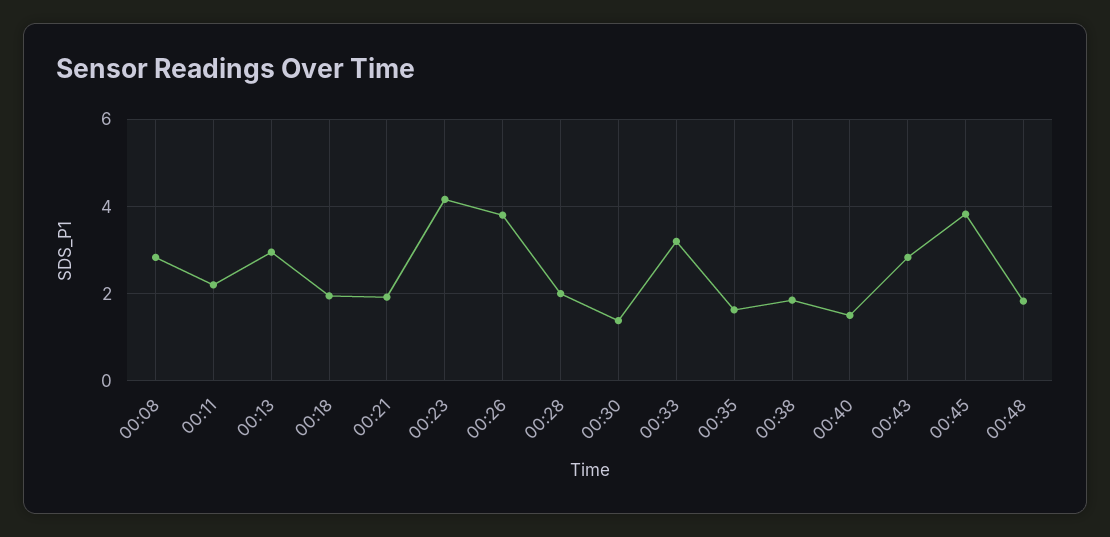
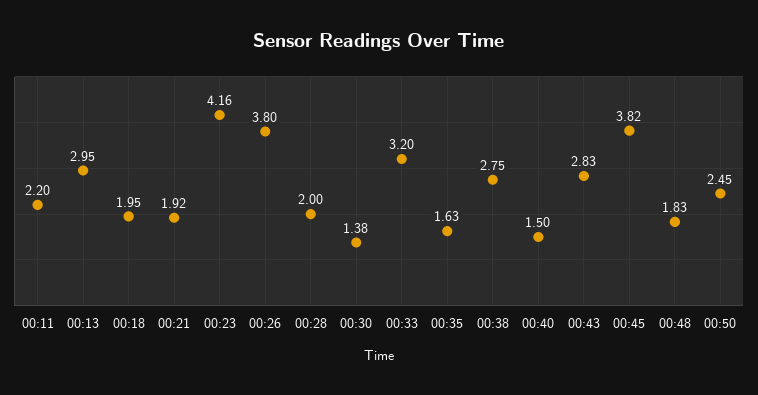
00:08: 2.8 -> none
00:38: 1.8 -> 2.75
00:50: none -> 2.45

